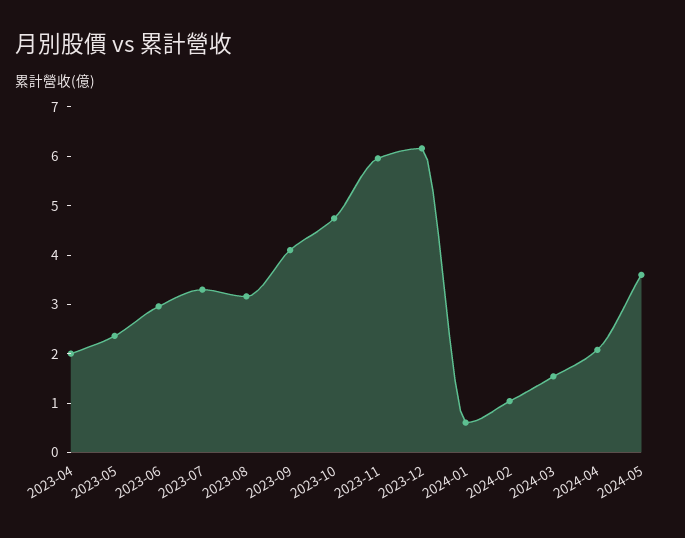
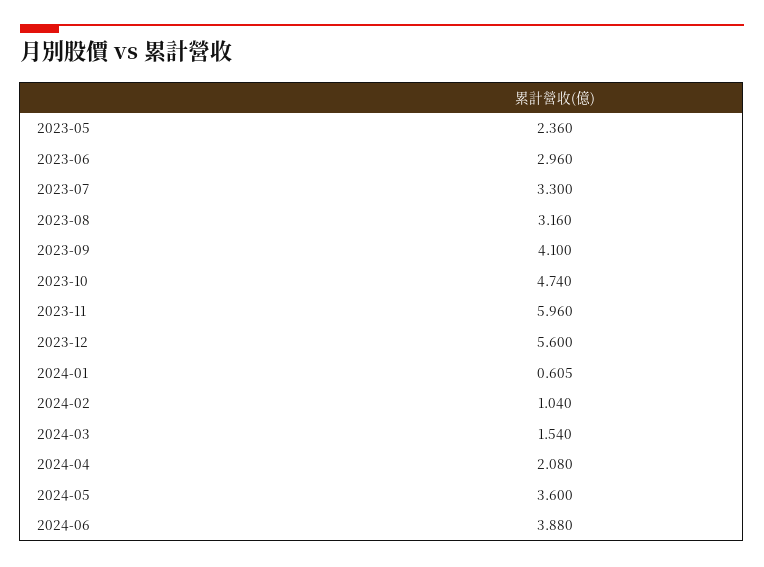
2023-04: 2 -> none
2023-12: 6.2 -> 5.6
2024-06: none -> 3.88

